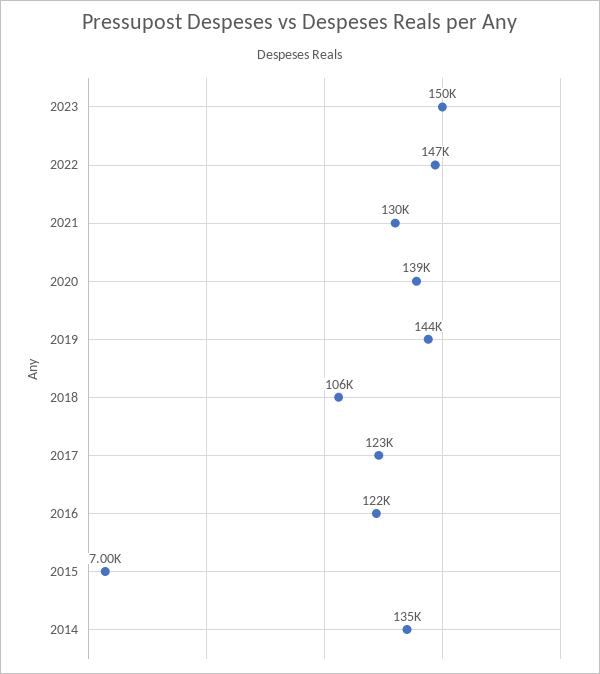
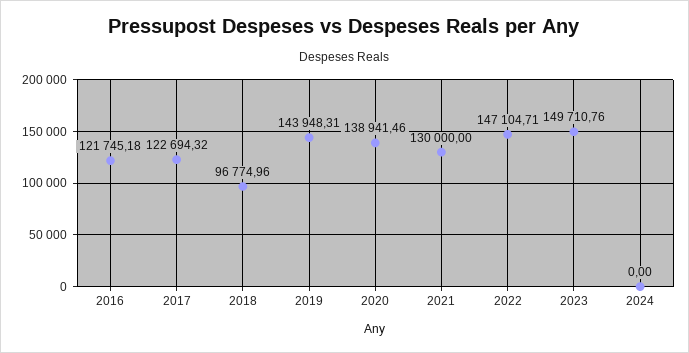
2018: 106000 -> 96774.96
2015: 7000 -> none
2014: 135000 -> none
2024: none -> 0

